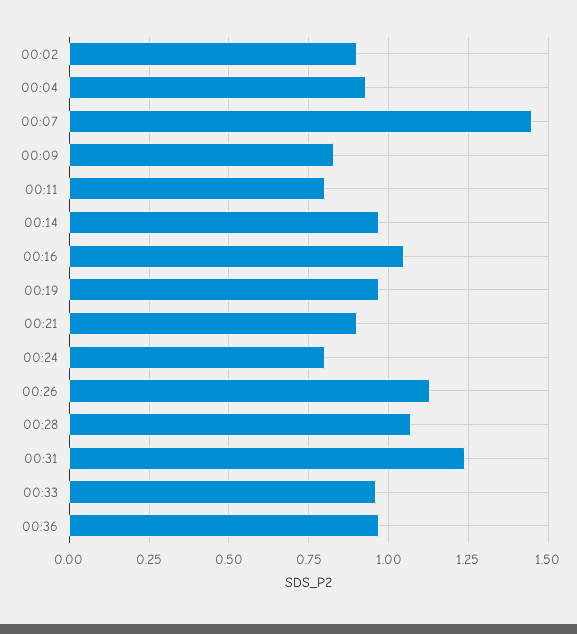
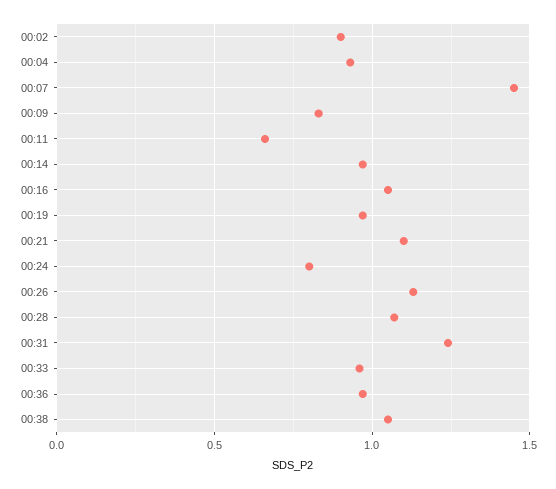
00:11: 0.8 -> 0.65
00:21: 0.9 -> 1.1
00:38: none -> 1.05

